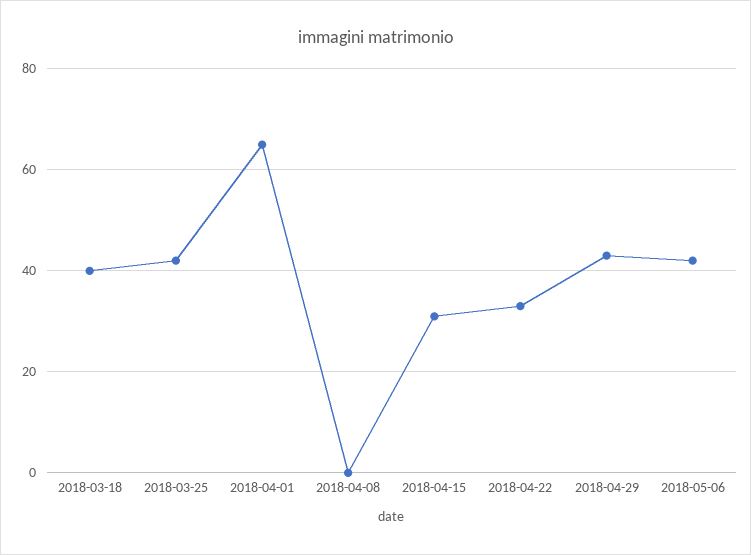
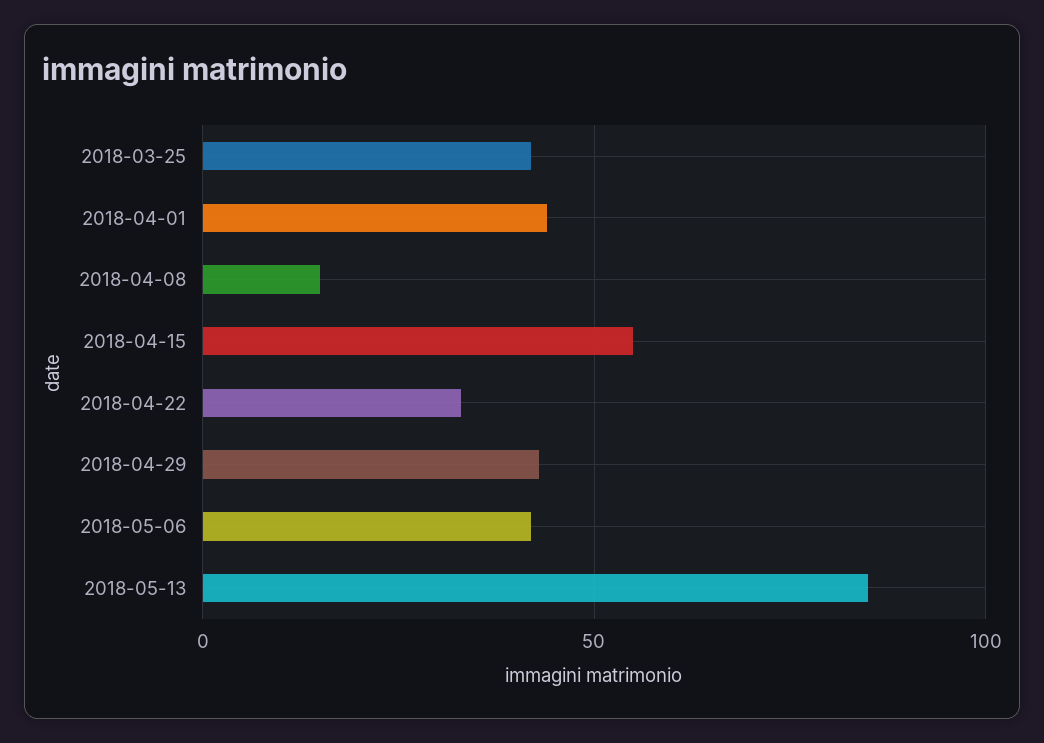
2018-03-18: 40 -> none
2018-04-01: 65 -> 45
2018-04-08: 0 -> 15
2018-04-15: 30 -> 55
2018-05-13: none -> 85

